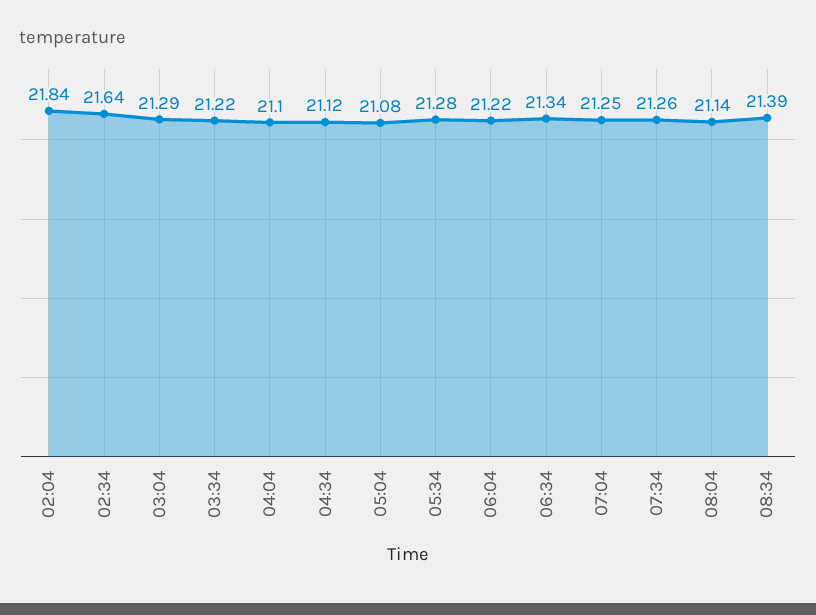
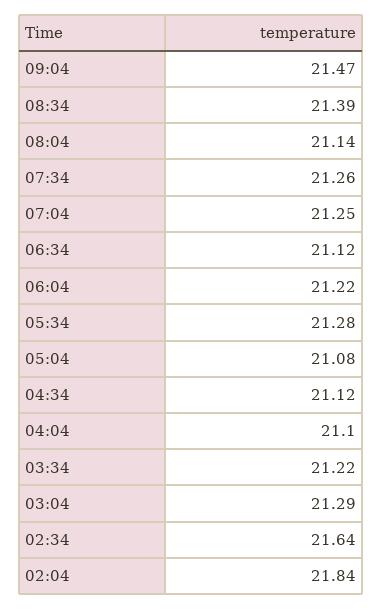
06:34: 21.34 -> 21.12
09:04: none -> 21.47

